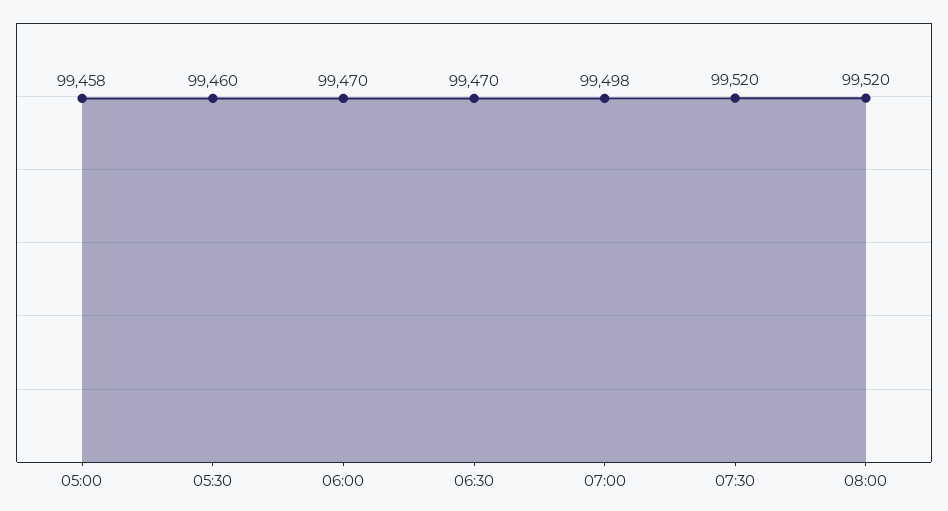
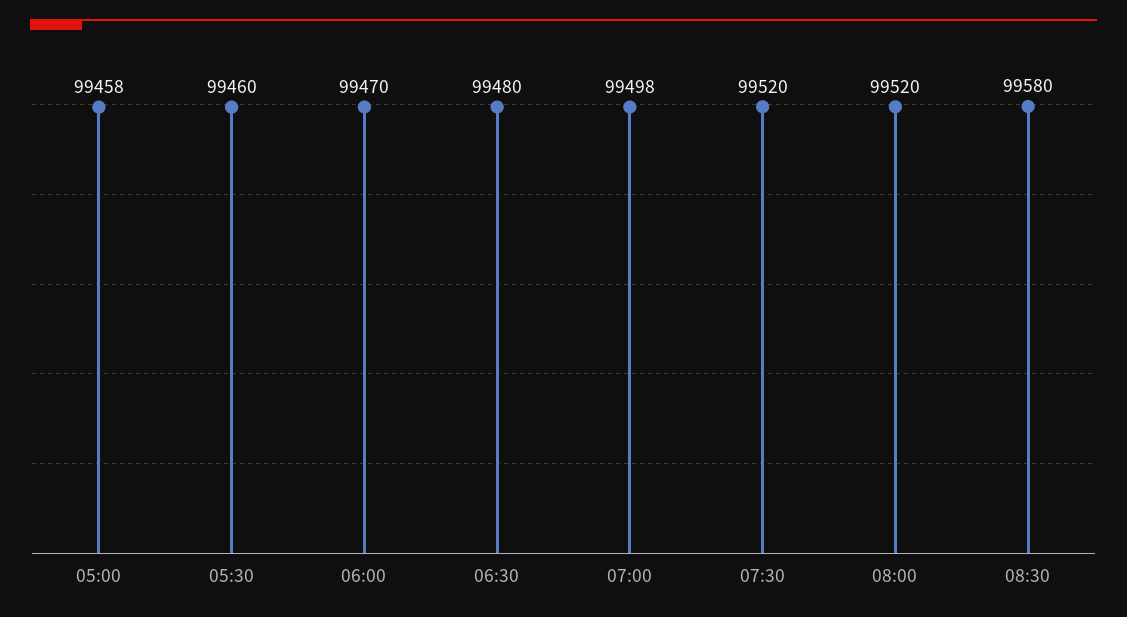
06:30: 99470 -> 99480
08:30: none -> 99580

